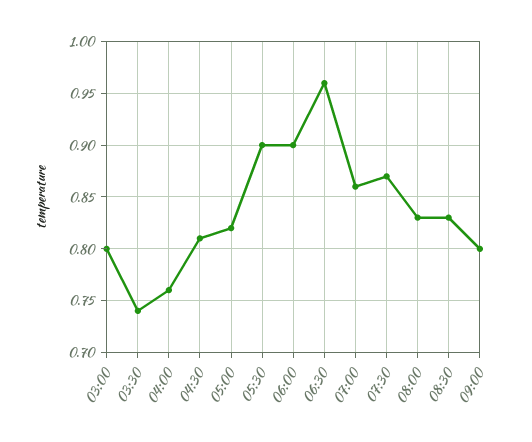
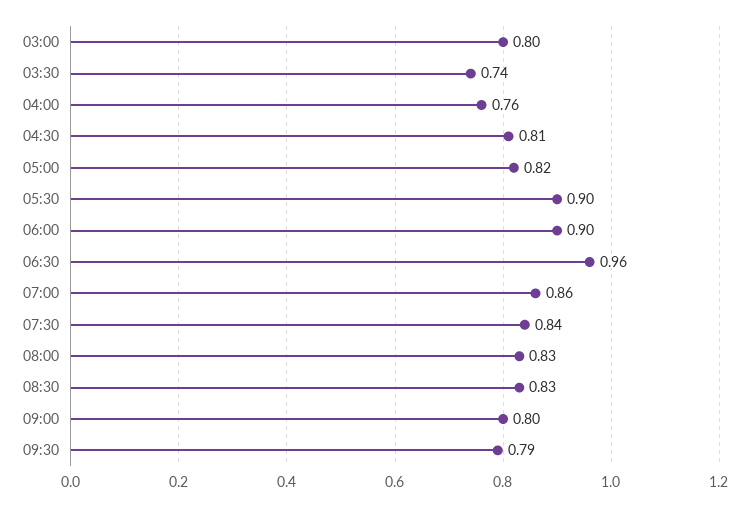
07:30: 0.87 -> 0.84
09:30: none -> 0.79

